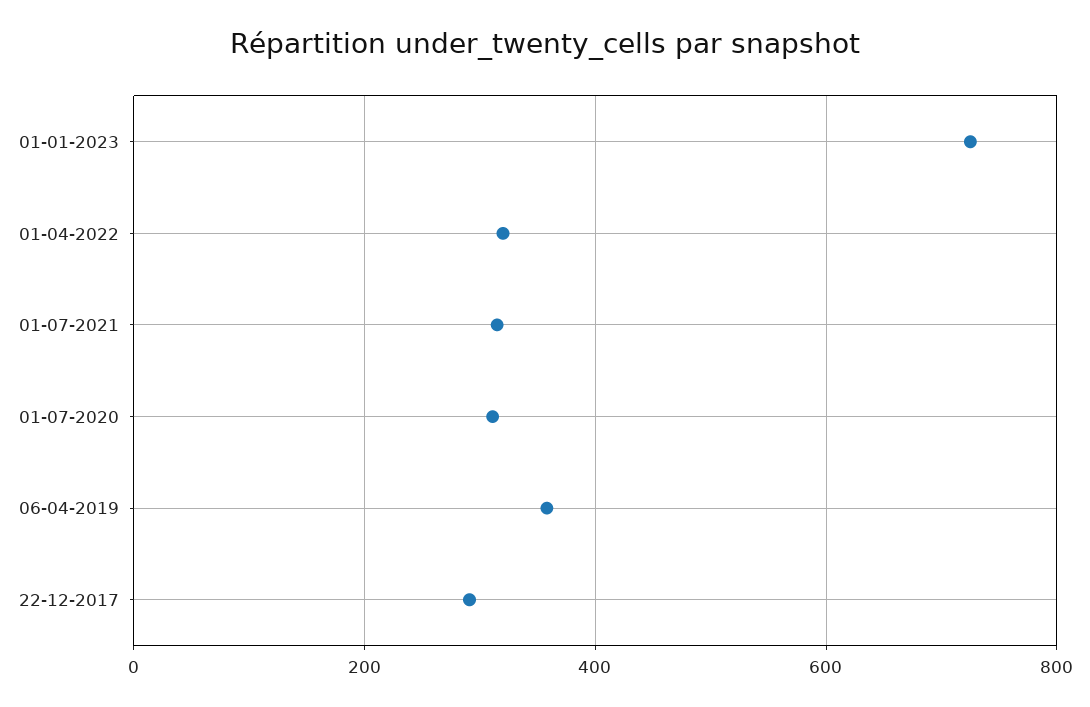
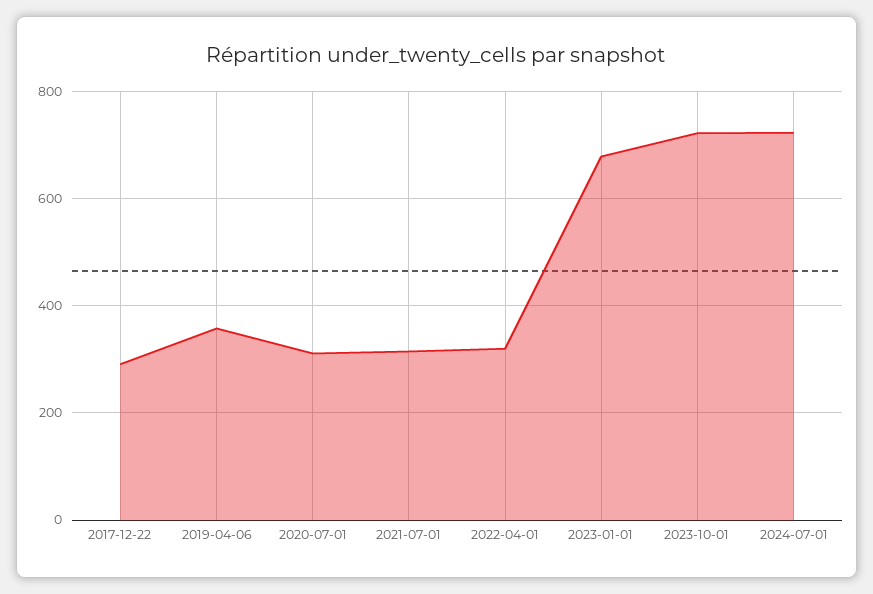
01-01-2023: 720 -> 680
2023-10-01: none -> 720
2024-07-01: none -> 720

